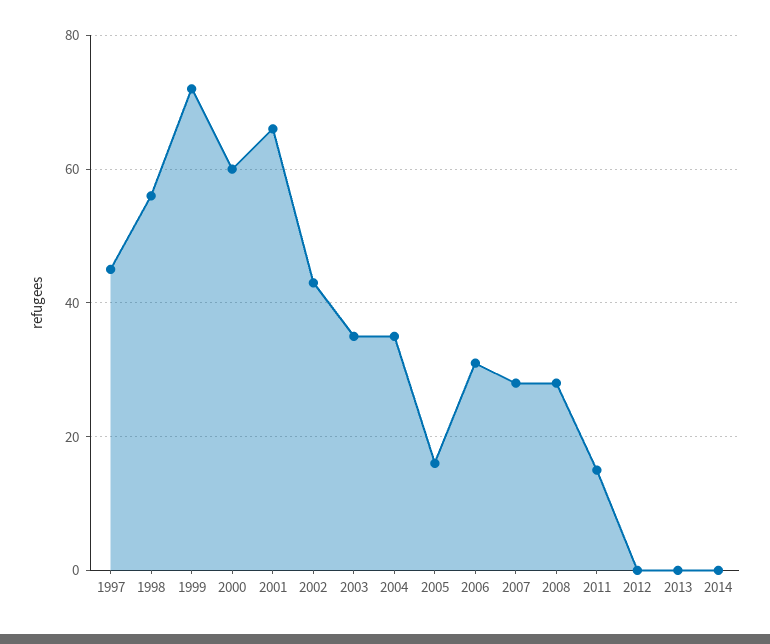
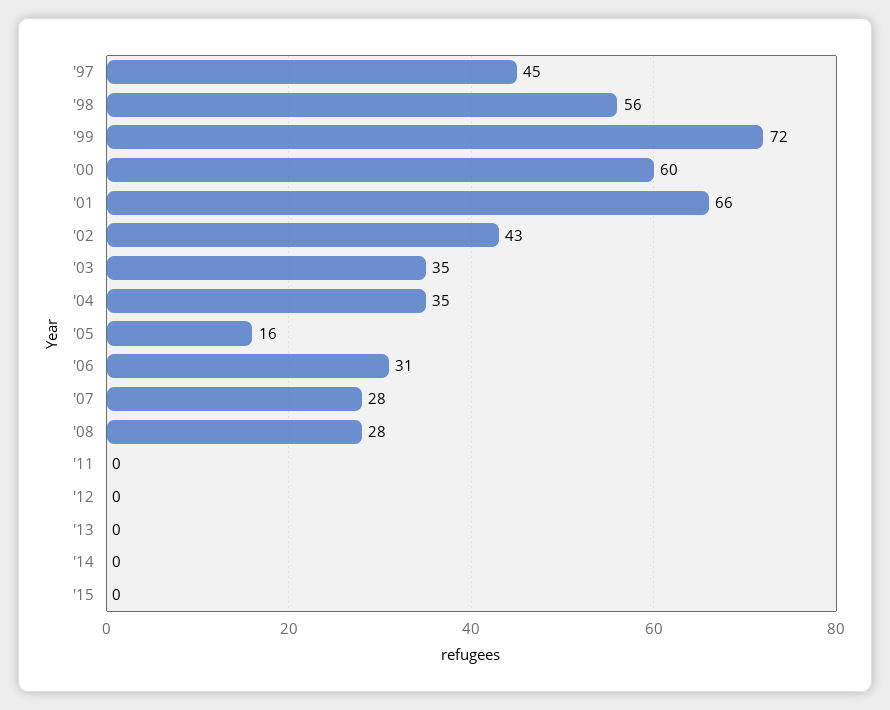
2011: 15 -> 0
'15: none -> 0

